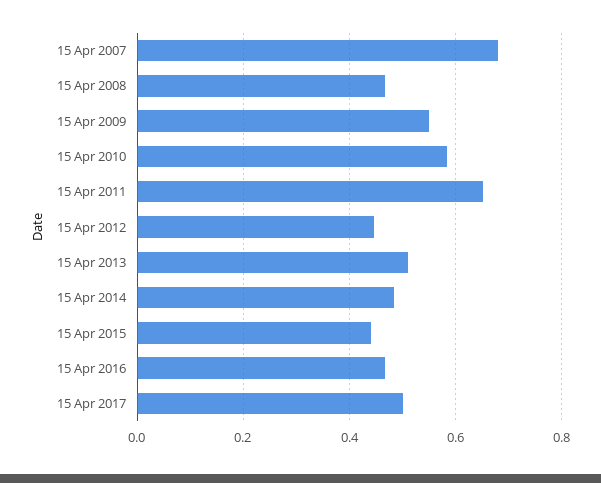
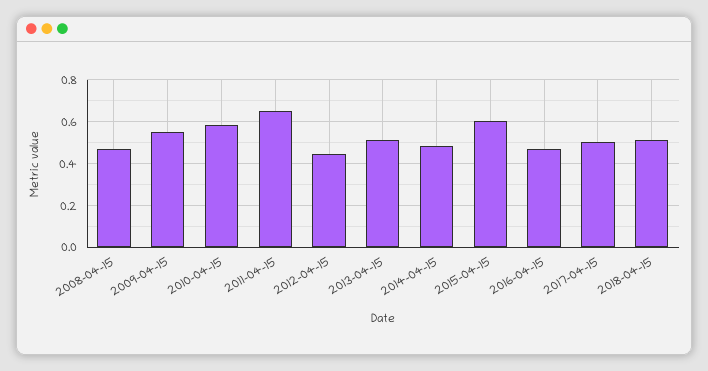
15 Apr 2007: 0.68 -> none
15 Apr 2015: 0.44 -> 0.6
2018-04-15: none -> 0.5

